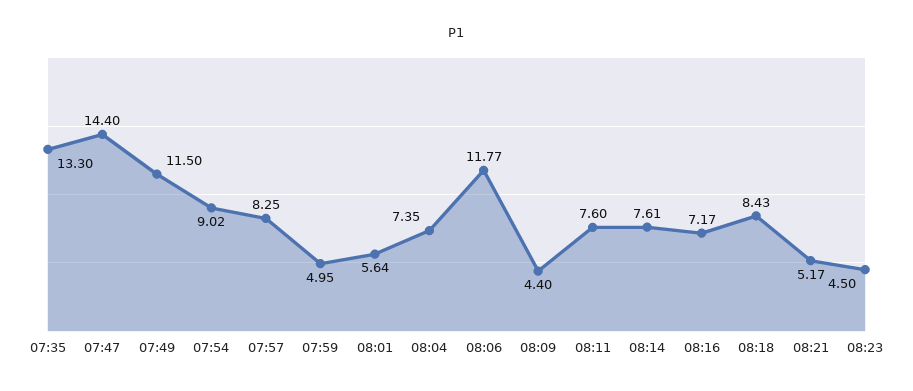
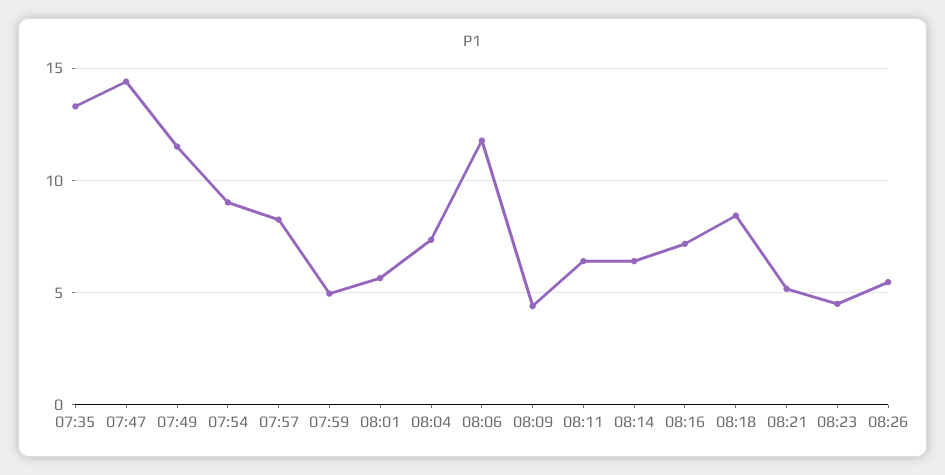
08:11: 7.6 -> 6.5
08:14: 7.61 -> 6.5
08:26: none -> 5.5

